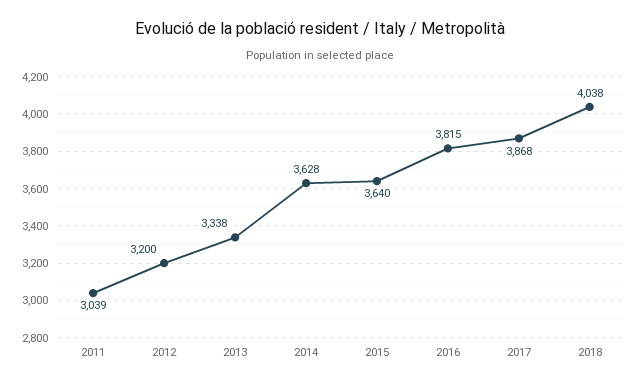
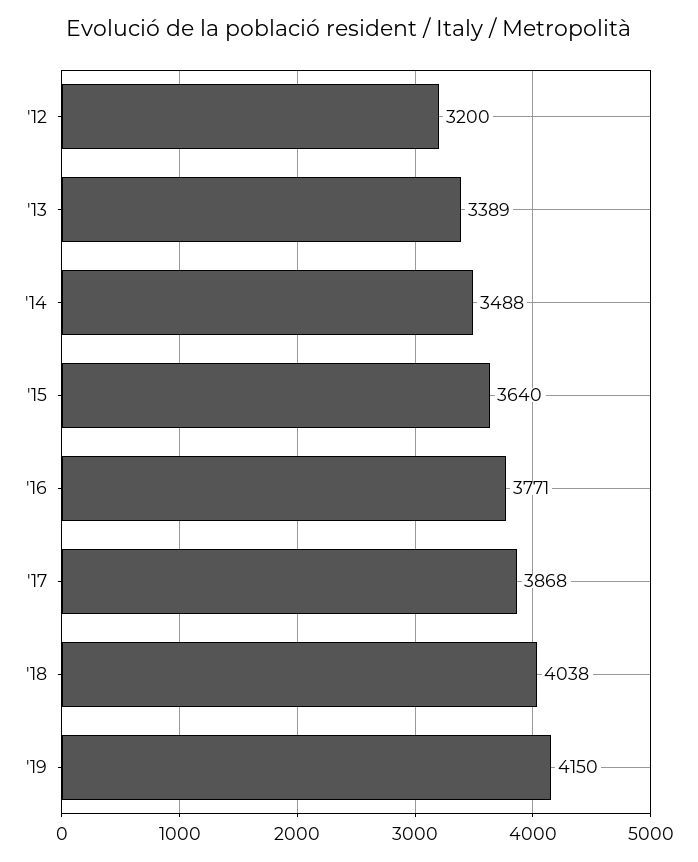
2011: 3039 -> none
2013: 3338 -> 3389
2014: 3628 -> 3488
2016: 3815 -> 3771
'19: none -> 4150

